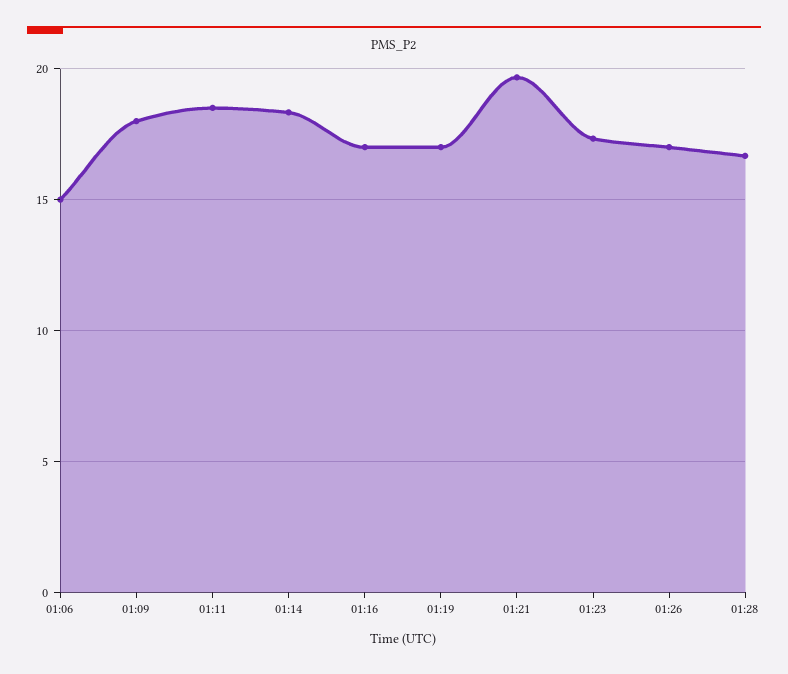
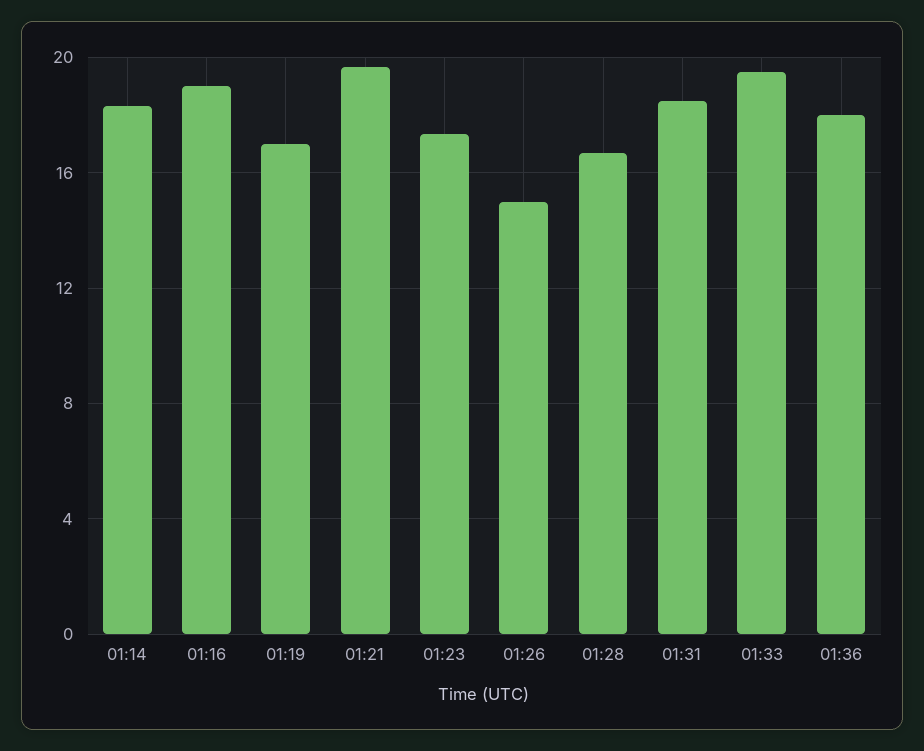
01:06: 15 -> none
01:09: 18 -> none
01:11: 18.5 -> none
01:16: 17 -> 19
01:26: 17 -> 15
01:31: none -> 18.5
01:33: none -> 19.5
01:36: none -> 18

